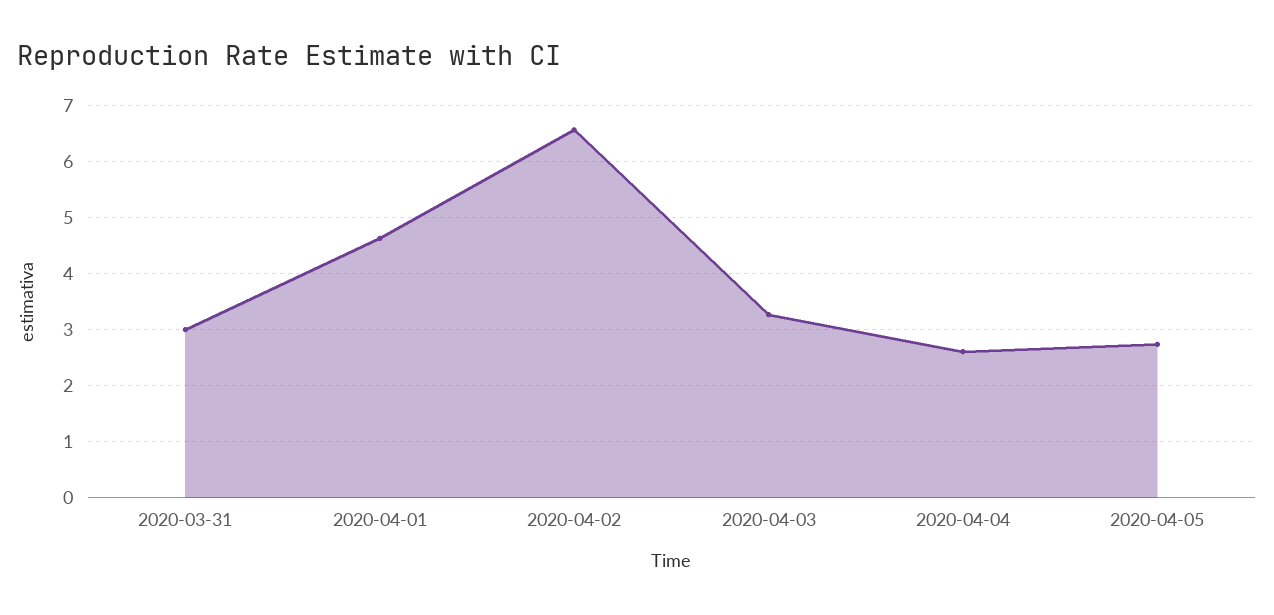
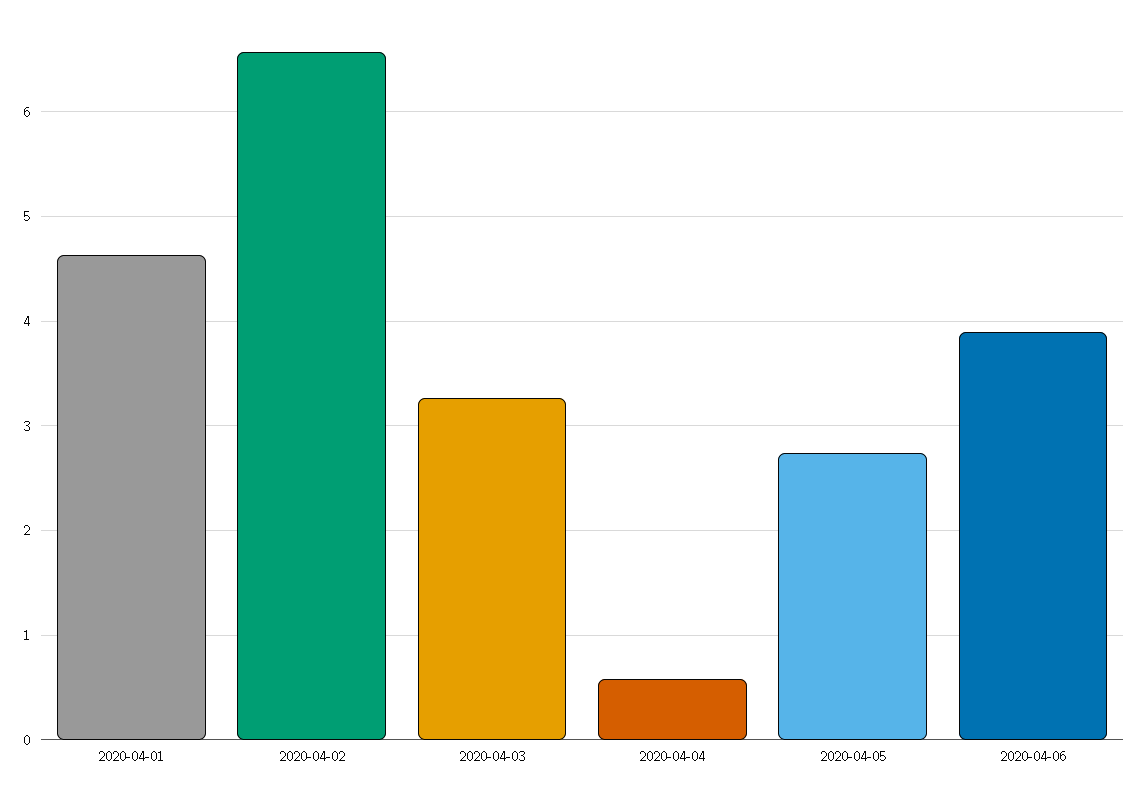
2020-03-31: 3 -> none
2020-04-04: 2.6 -> 0.6
2020-04-06: none -> 3.9

